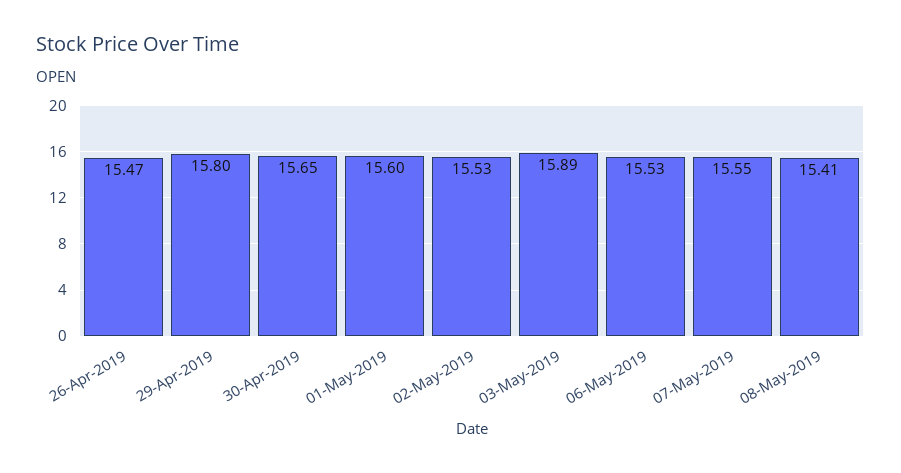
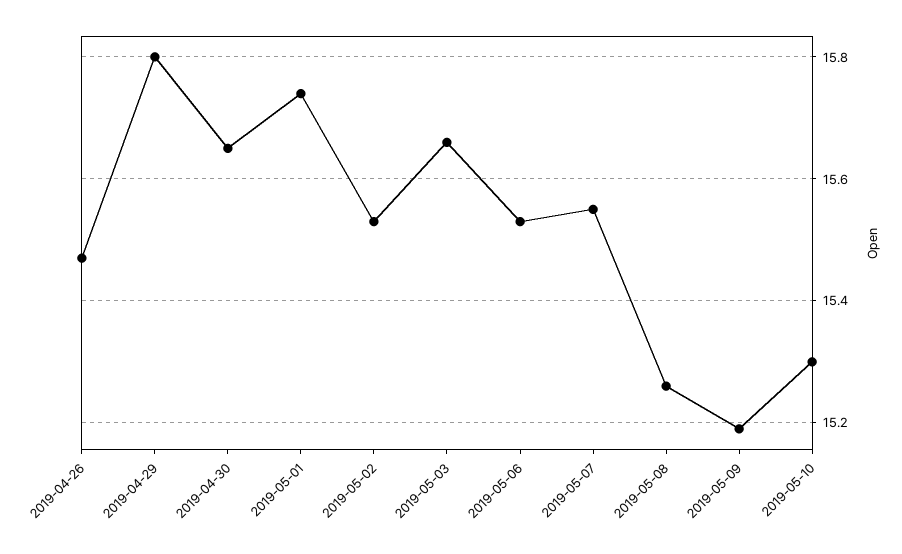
01-May-2019: 15.6 -> 15.75
03-May-2019: 15.89 -> 15.65
08-May-2019: 15.41 -> 15.25
2019-05-09: none -> 15.2
2019-05-10: none -> 15.3

